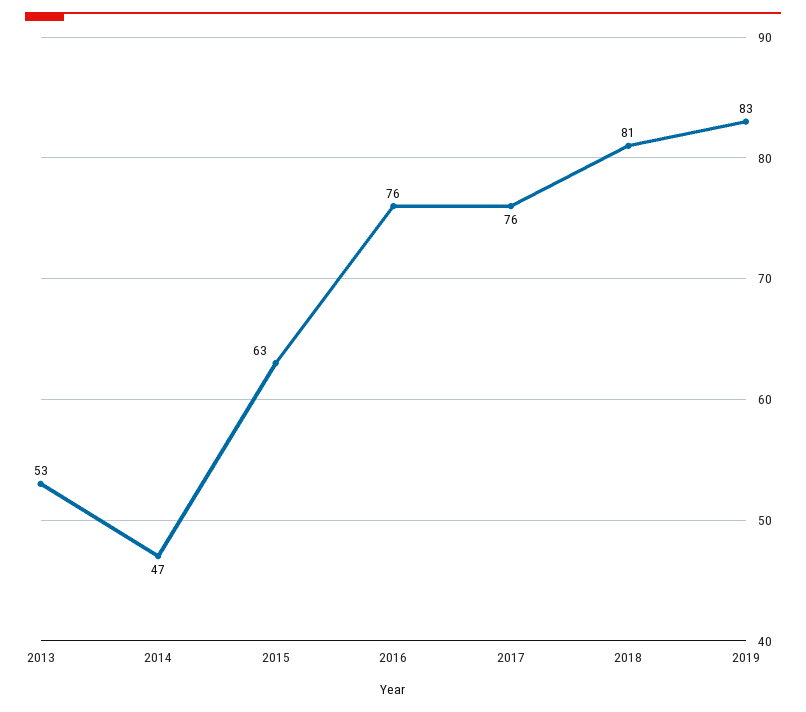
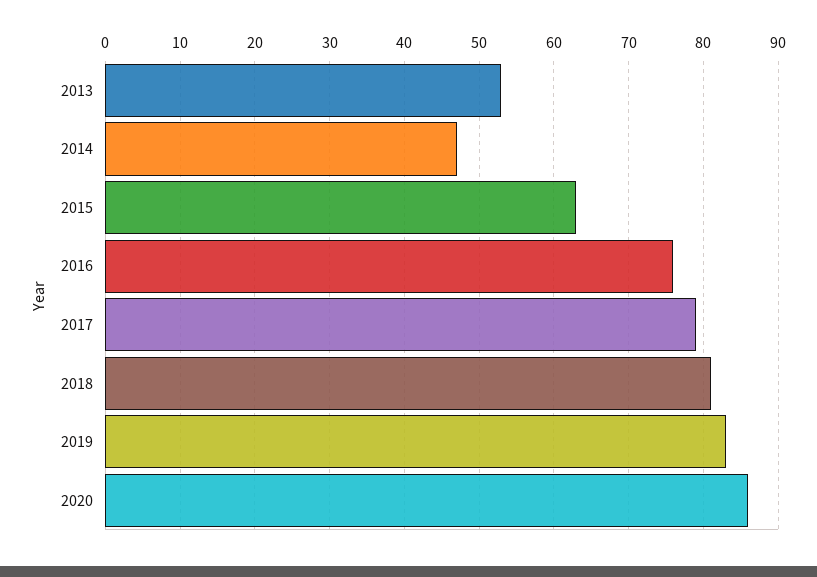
2017: 76 -> 79
2020: none -> 86

